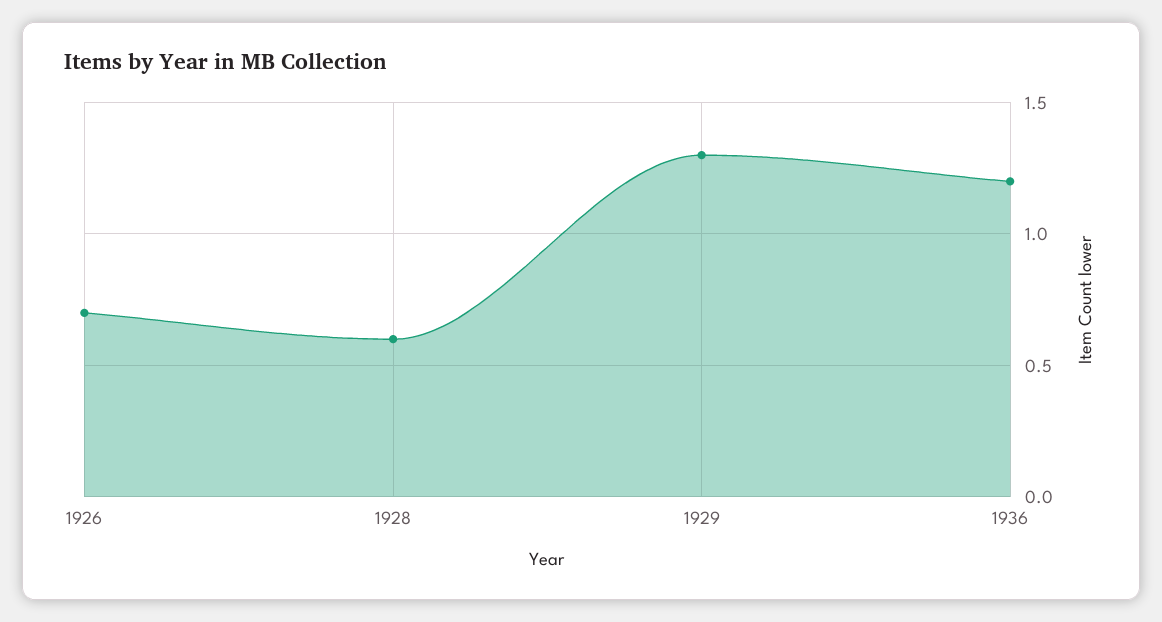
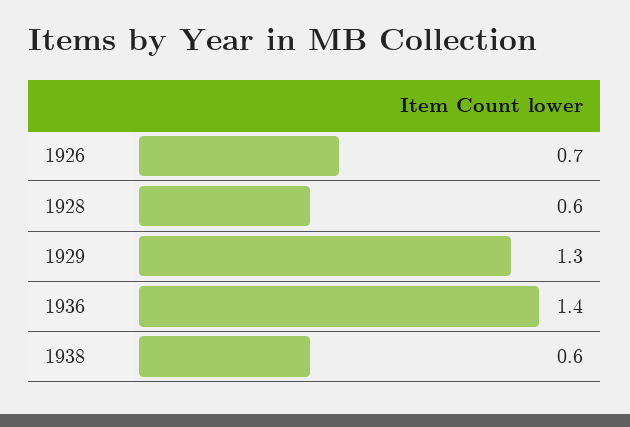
1936: 1.2 -> 1.4
1938: none -> 0.6

